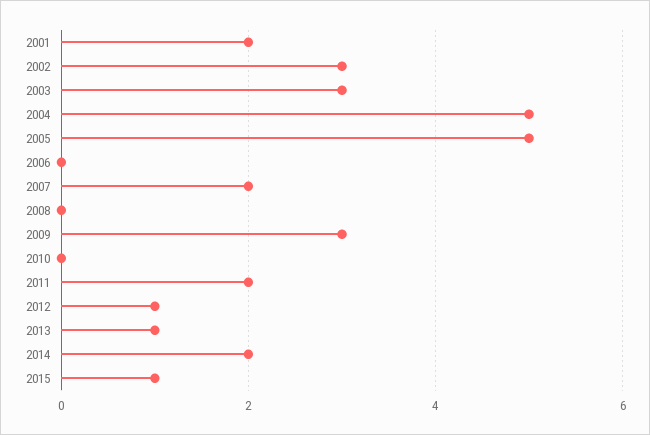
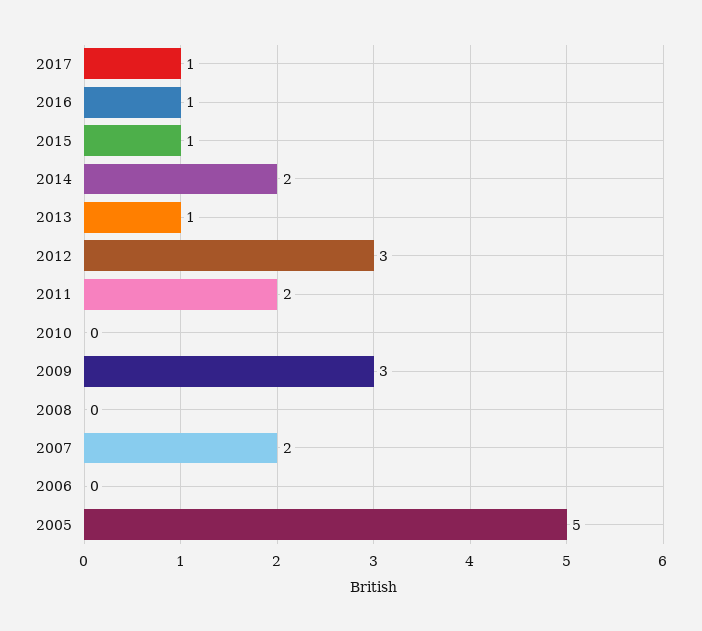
2001: 2 -> none
2002: 3 -> none
2003: 3 -> none
2004: 5 -> none
2012: 1 -> 3
2017: none -> 1
2016: none -> 1

